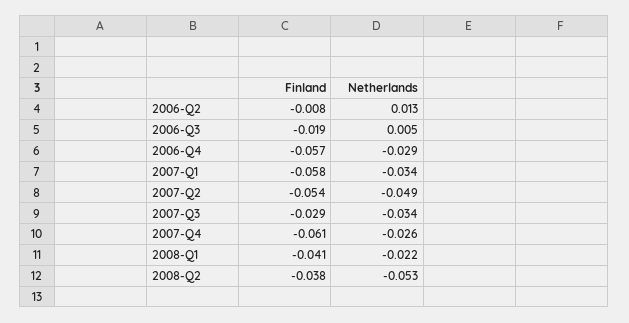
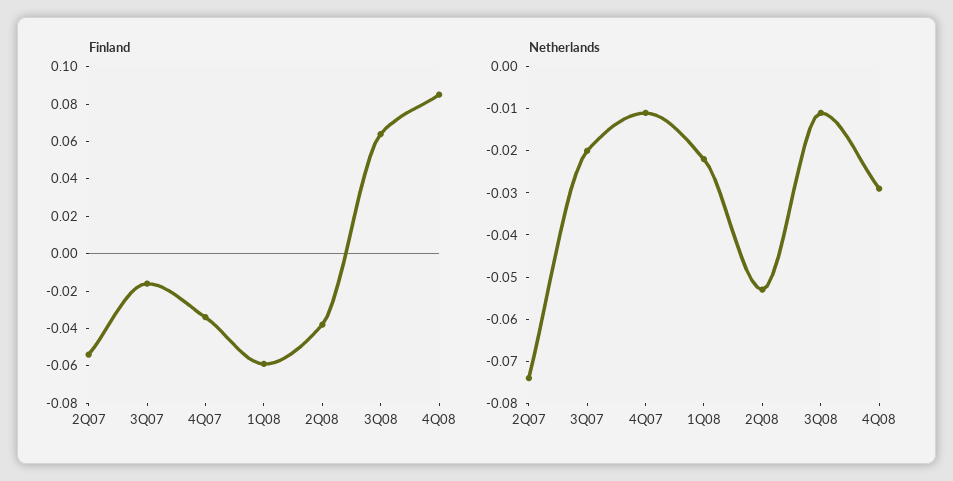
Finland, 2006-Q2: -0.008 -> none
Netherlands, 2006-Q2: 0.013 -> none
Finland, 2006-Q3: -0.019 -> none
Netherlands, 2006-Q3: 0.005 -> none
Finland, 2006-Q4: -0.057 -> none
Netherlands, 2006-Q4: -0.029 -> none
Finland, 2007-Q1: -0.058 -> none
Netherlands, 2007-Q1: -0.034 -> none
Netherlands, 2007-Q2: -0.049 -> -0.075
Finland, 2007-Q3: -0.029 -> -0.015
Netherlands, 2007-Q3: -0.034 -> -0.02
Finland, 2007-Q4: -0.061 -> -0.035
Netherlands, 2007-Q4: -0.026 -> -0.01
Finland, 2008-Q1: -0.041 -> -0.06
Finland, 3Q08: none -> 0.065
Finland, 4Q08: none -> 0.085
Netherlands, 3Q08: none -> -0.01
Netherlands, 4Q08: none -> -0.03

